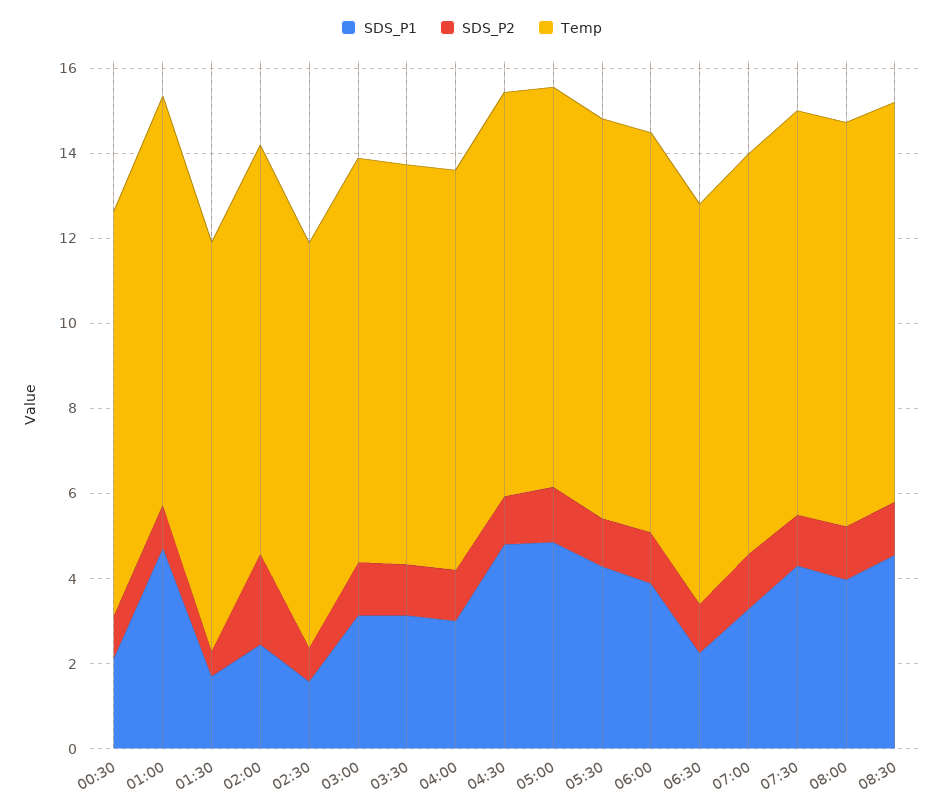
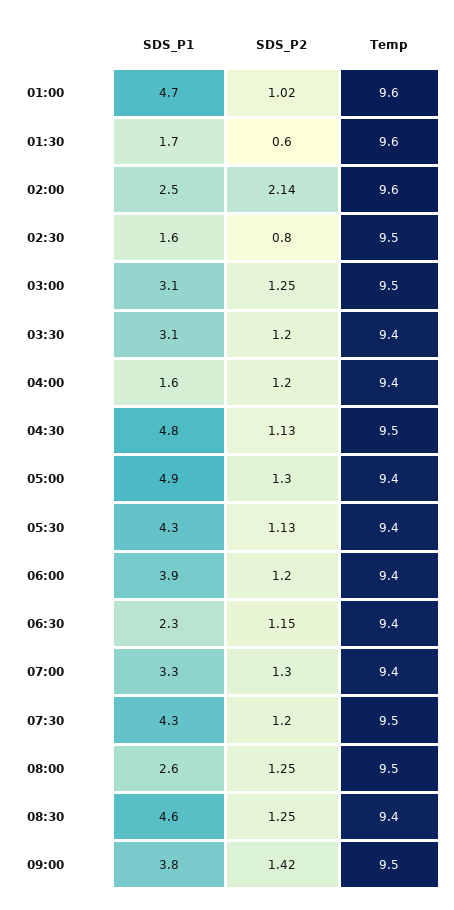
SDS_P1, 00:30: 2 -> none
SDS_P2, 00:30: 1 -> none
Temp, 00:30: 9.5 -> none
SDS_P1, 04:00: 3 -> 1.6
SDS_P1, 08:00: 4 -> 2.6
SDS_P1, 09:00: none -> 3.8
SDS_P2, 09:00: none -> 1.42
Temp, 09:00: none -> 9.5

